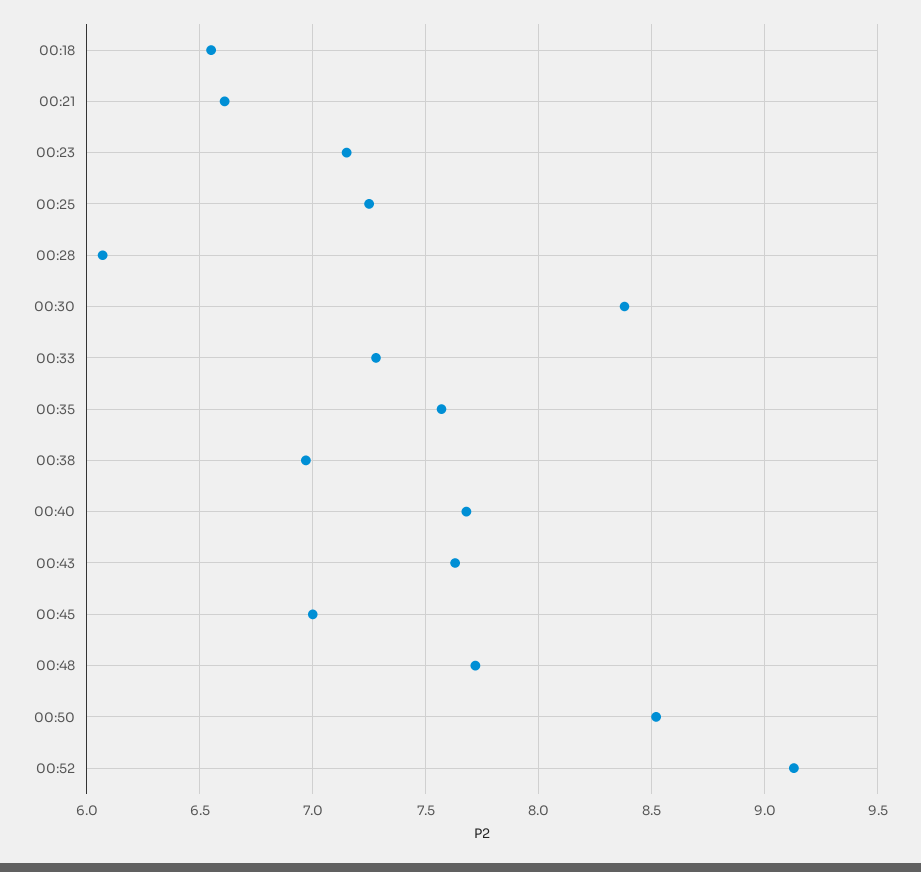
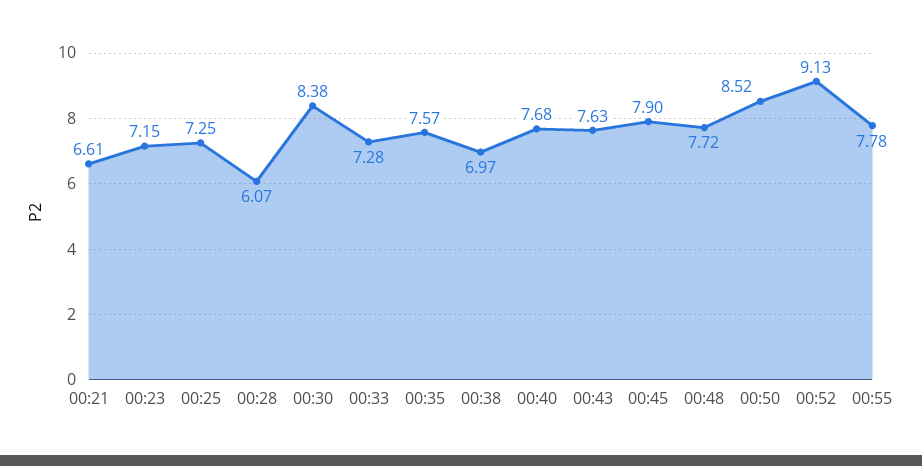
00:18: 6.55 -> none
00:45: 7 -> 7.9
00:55: none -> 7.78

